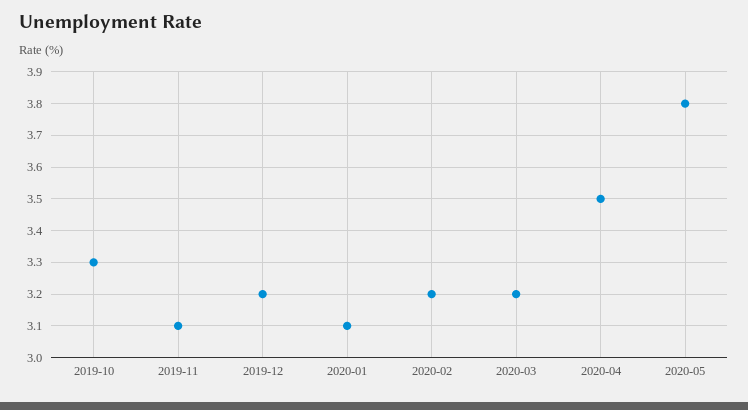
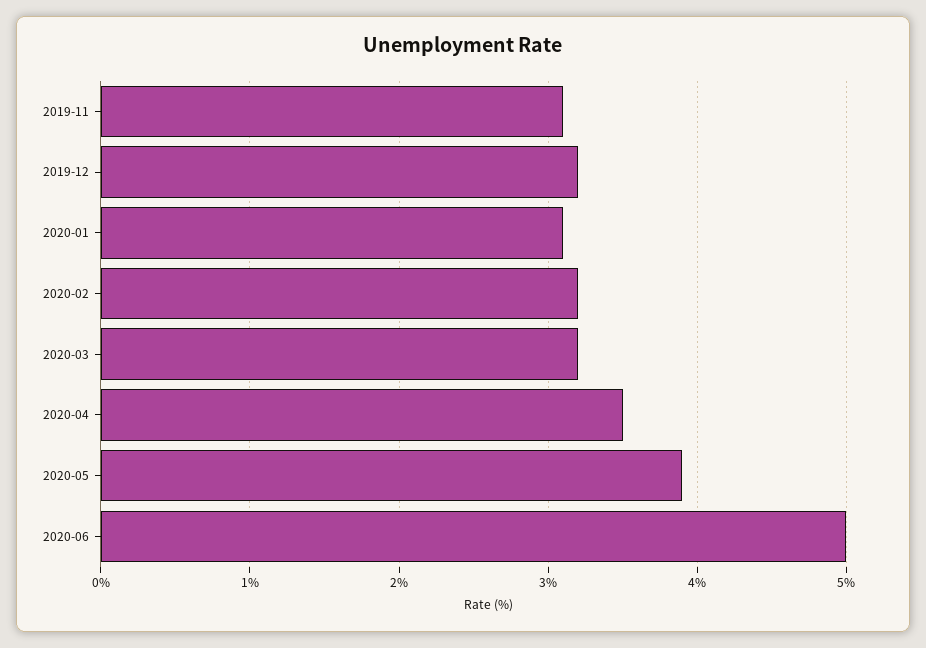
2019-10: 3.3 -> none
2020-05: 3.8 -> 3.9
2020-06: none -> 5

